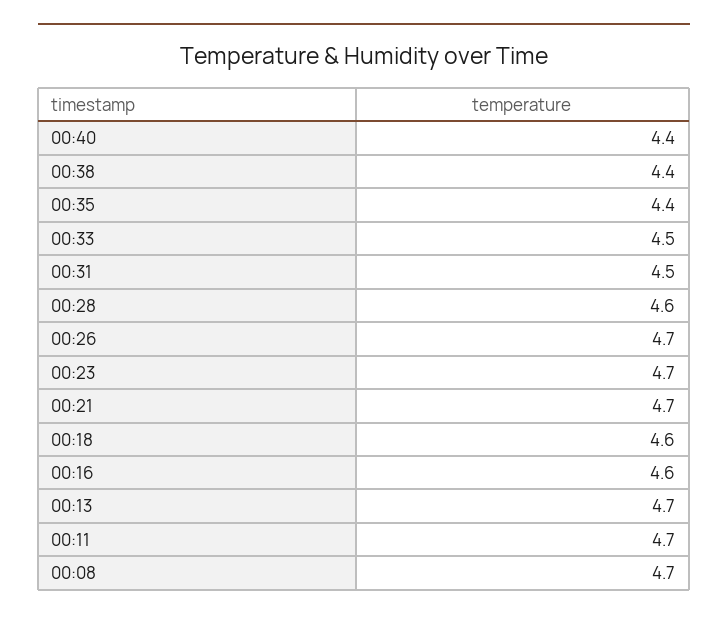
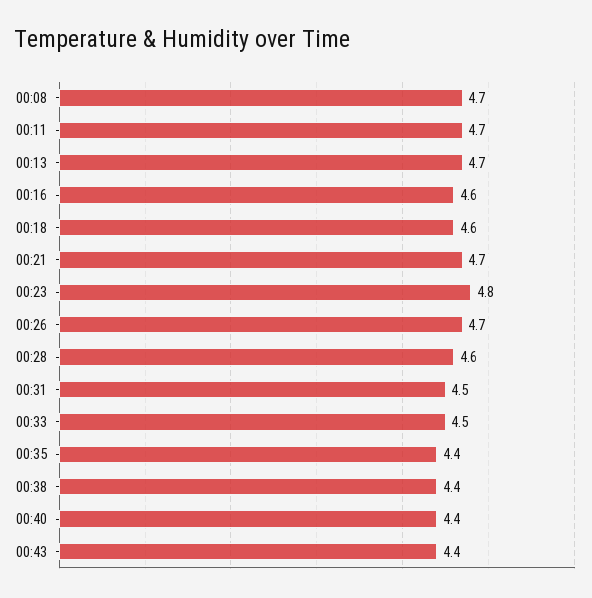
00:23: 4.7 -> 4.8
00:43: none -> 4.4

